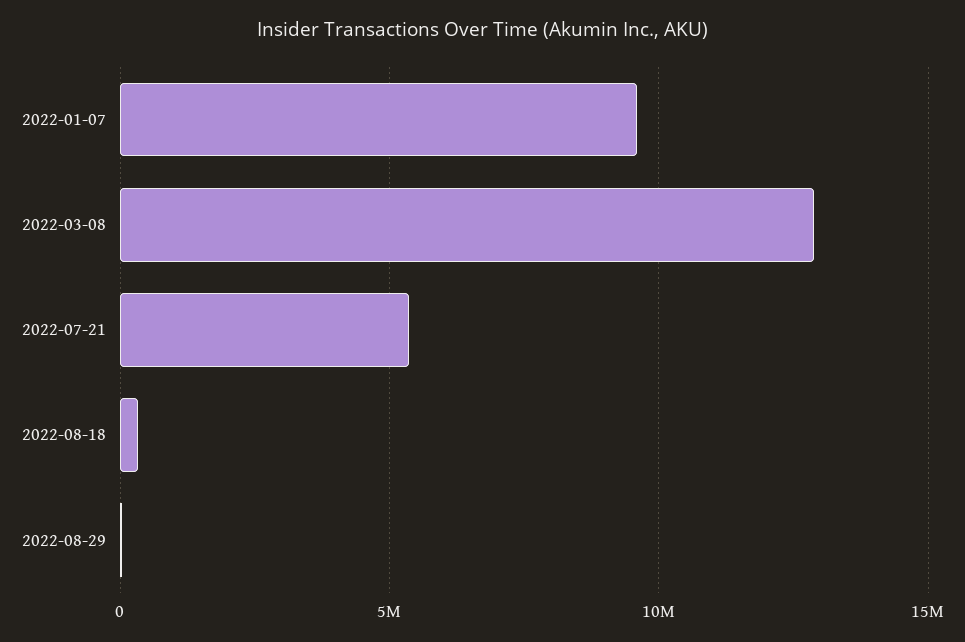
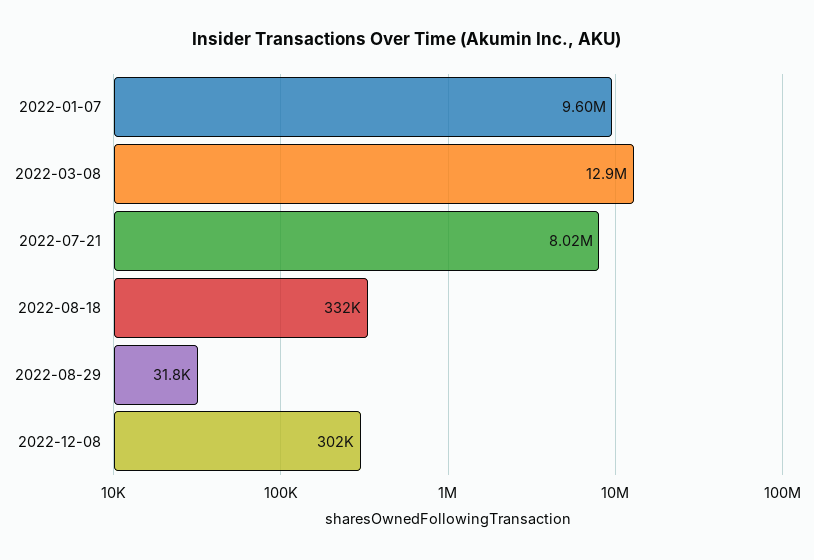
2022-07-21: 5500000 -> 8020000
2022-12-08: none -> 302000

